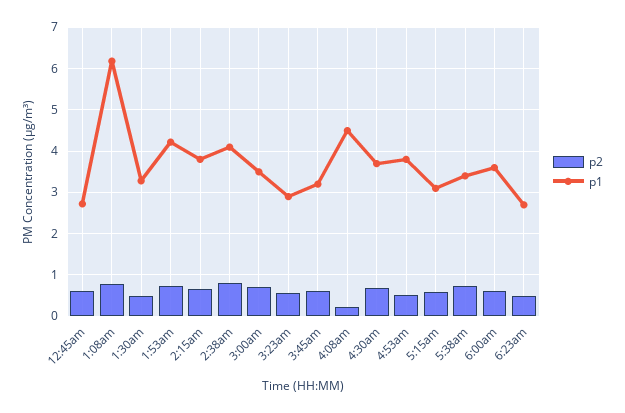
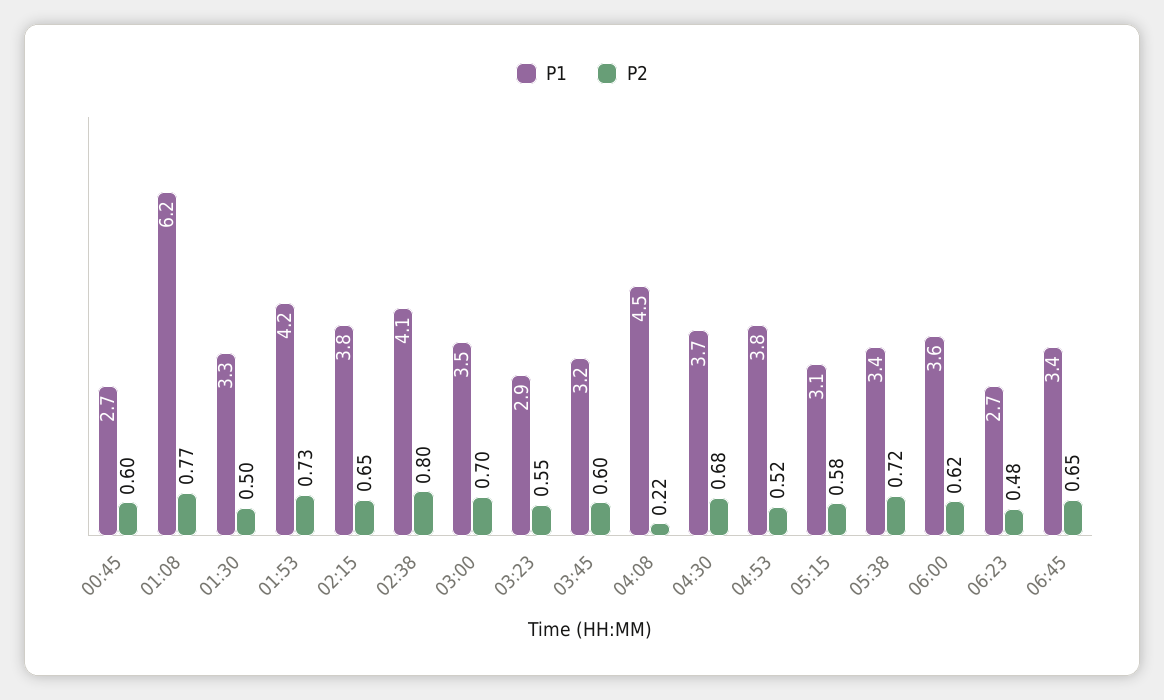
p1, 06:45: none -> 3.4
p2, 06:45: none -> 0.65

